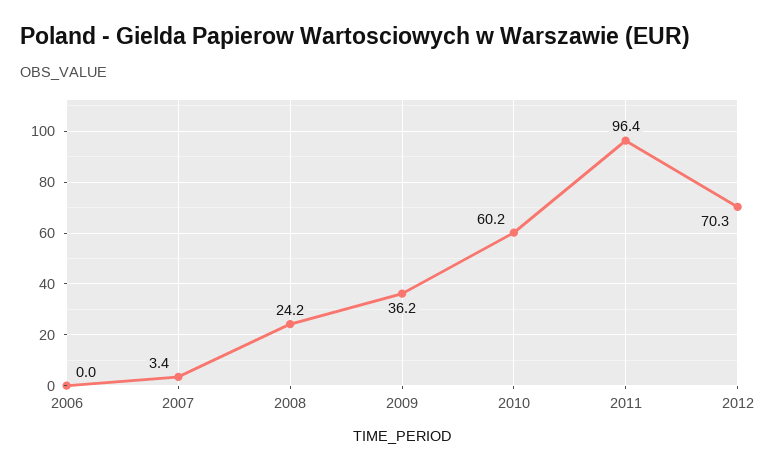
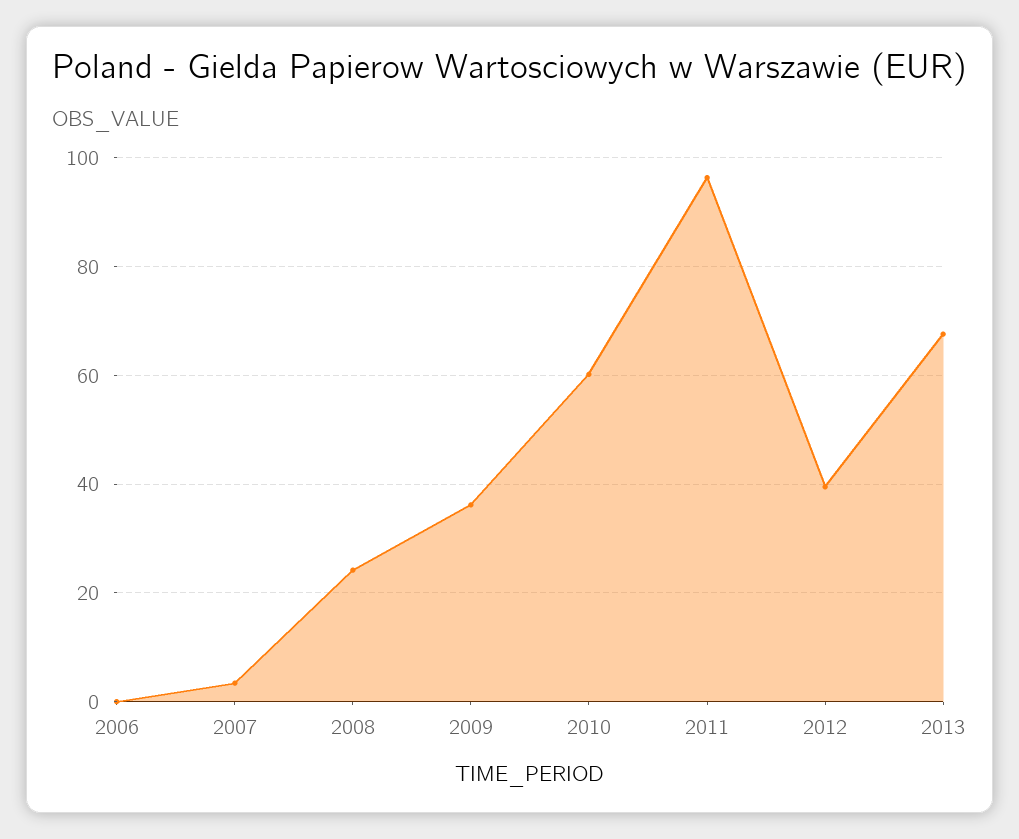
2012: 70.3 -> 40
2013: none -> 68

